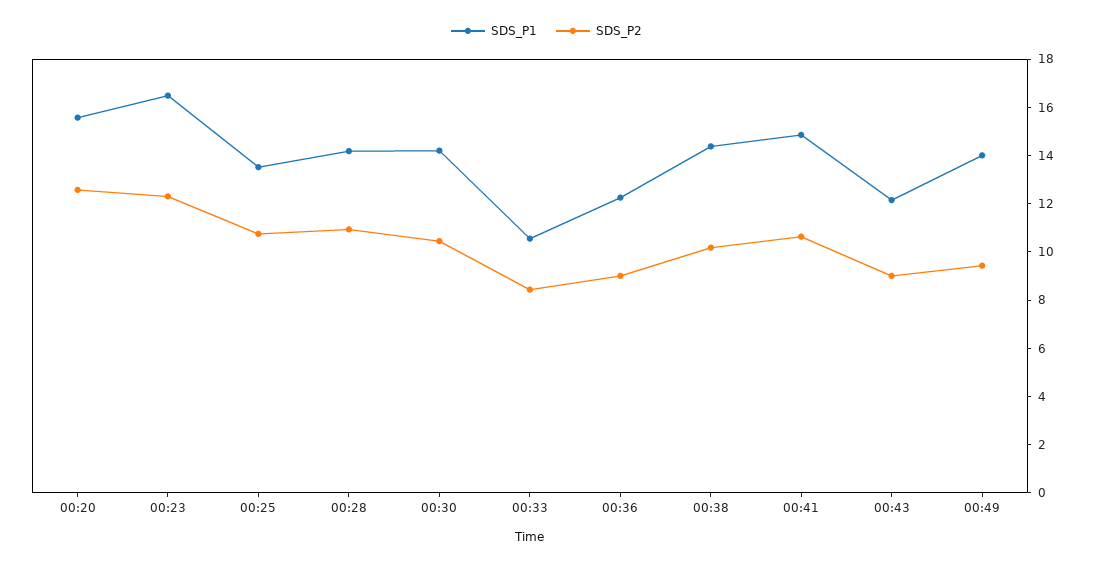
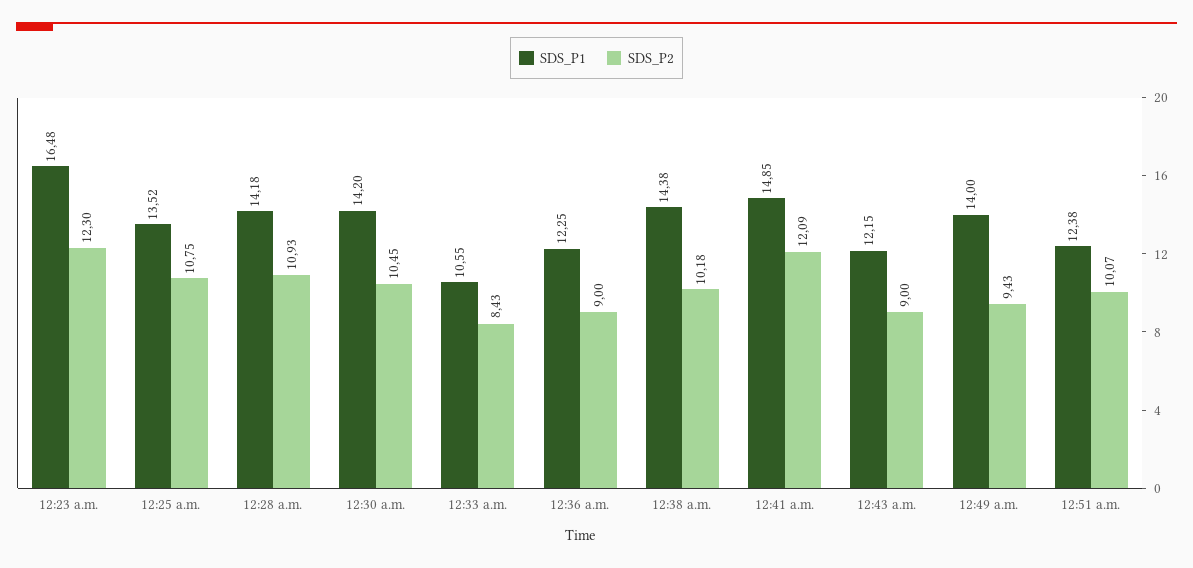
SDS_P1, 00:20: 15.5 -> none
SDS_P2, 00:20: 12.5 -> none
SDS_P2, 00:41: 10.5 -> 12.09
SDS_P1, 12:51 a.m.: none -> 12.38
SDS_P2, 12:51 a.m.: none -> 10.07

